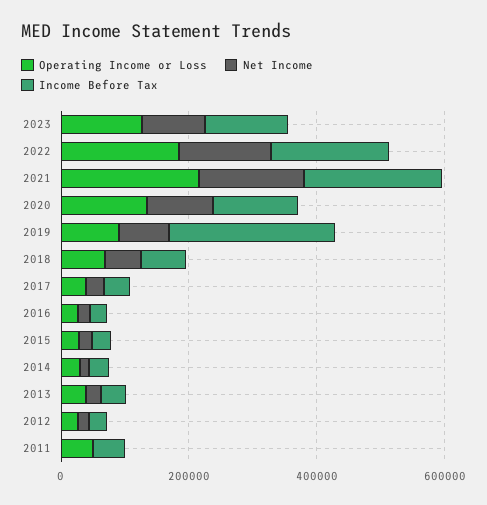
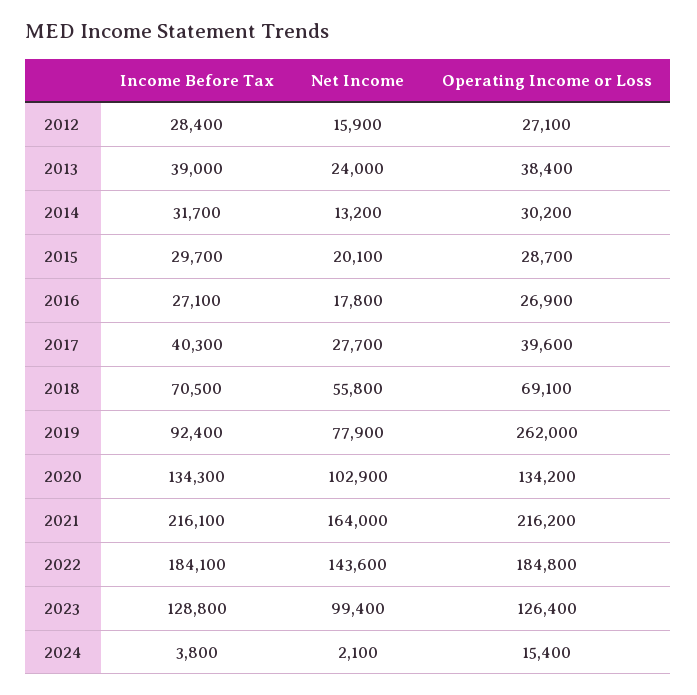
Operating Income or Loss, 2019: 100000 -> 262000
Income Before Tax, 2019: 250000 -> 92400
Operating Income or Loss, 2011: 50000 -> none
Net Income, 2011: 0 -> none
Income Before Tax, 2011: 50000 -> none
Income Before Tax, 2024: none -> 3800
Net Income, 2024: none -> 2100
Operating Income or Loss, 2024: none -> 15400

